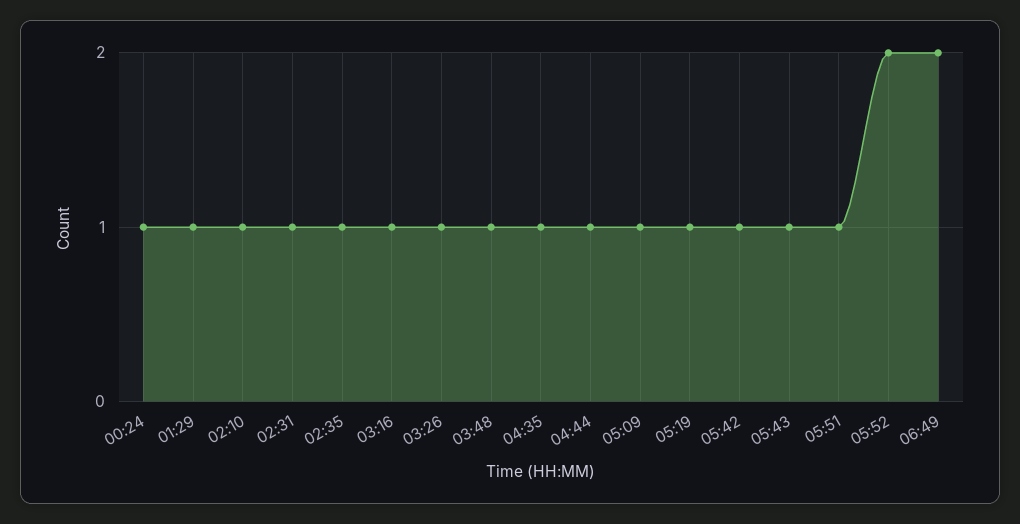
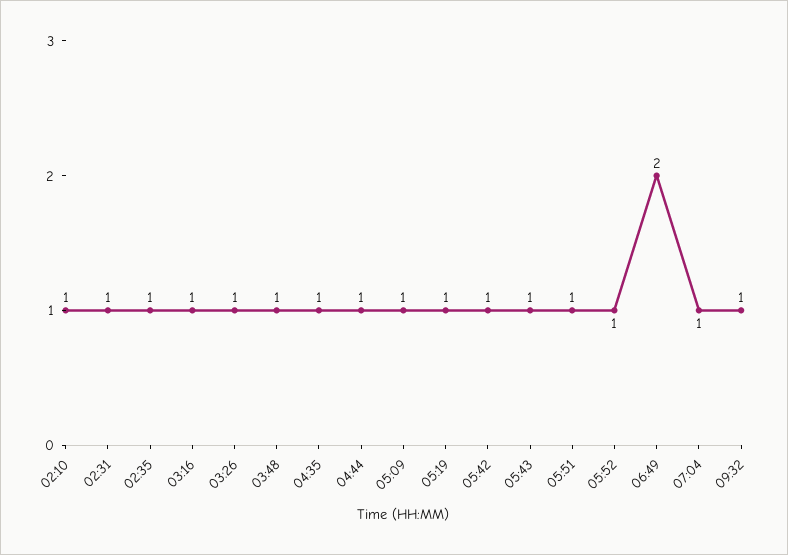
00:24: 1 -> none
01:29: 1 -> none
05:52: 2 -> 1
07:04: none -> 1
09:32: none -> 1

